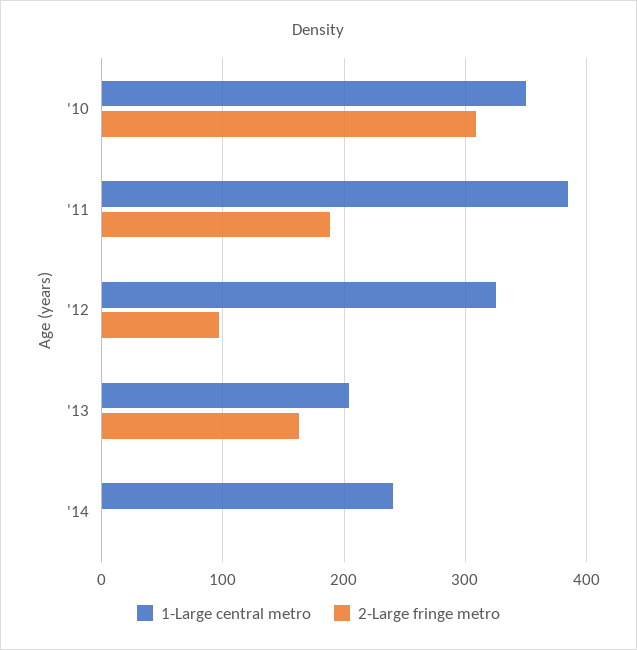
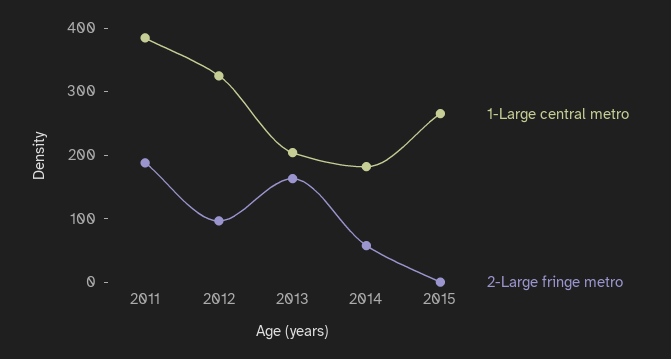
1-Large central metro, '10: 350 -> none
2-Large fringe metro, '10: 310 -> none
1-Large central metro, '14: 240 -> 180
2-Large fringe metro, '14: 0 -> 60
1-Large central metro, 2015: none -> 260
2-Large fringe metro, 2015: none -> 0

